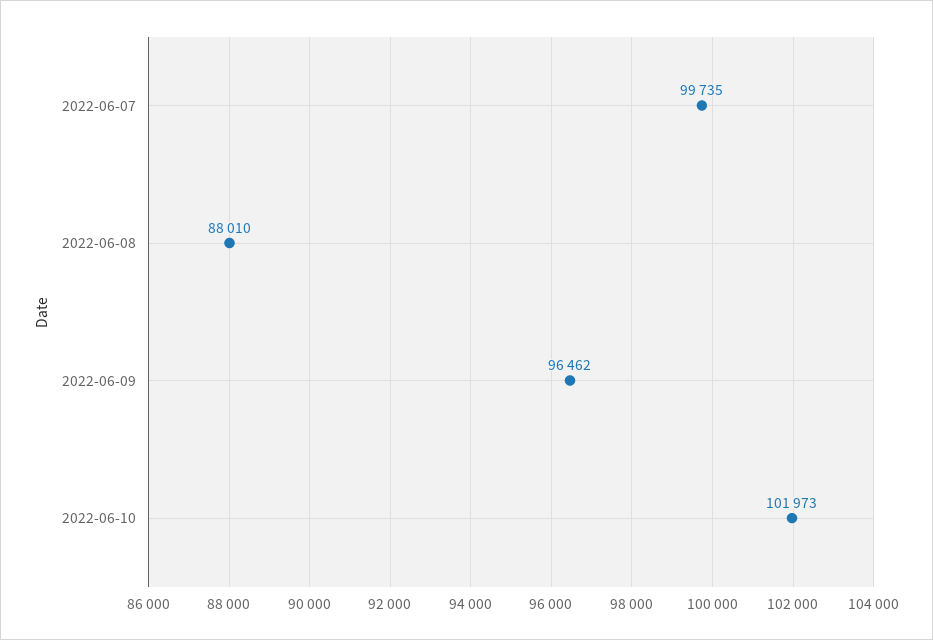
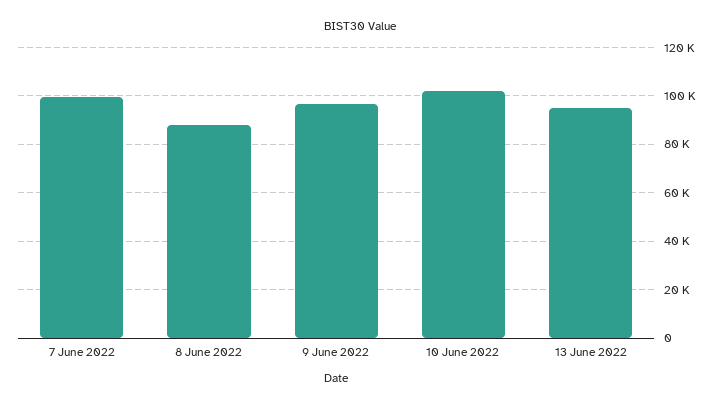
13 June 2022: none -> 95000

